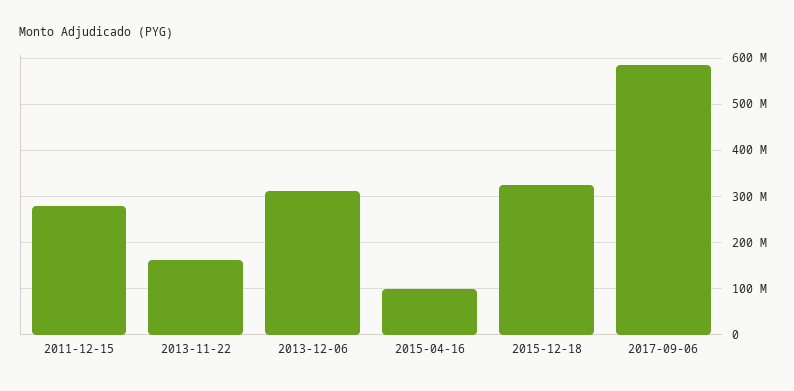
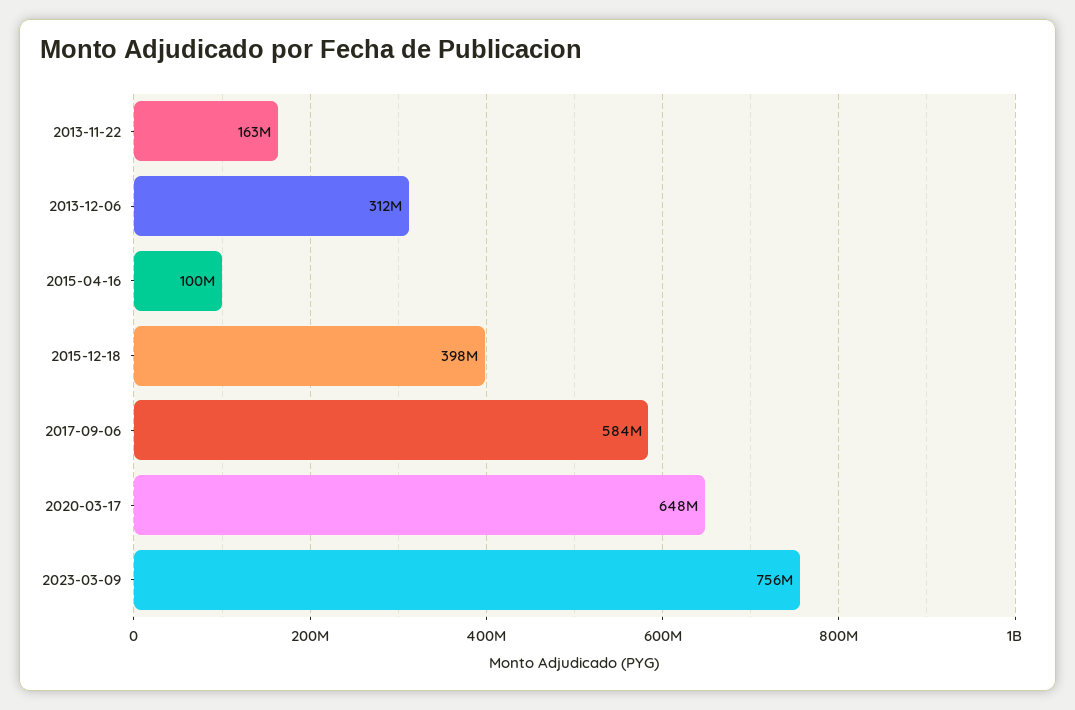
2011-12-15: 280000000 -> none
2015-12-18: 320000000 -> 398000000
2020-03-17: none -> 648000000
2023-03-09: none -> 756000000

